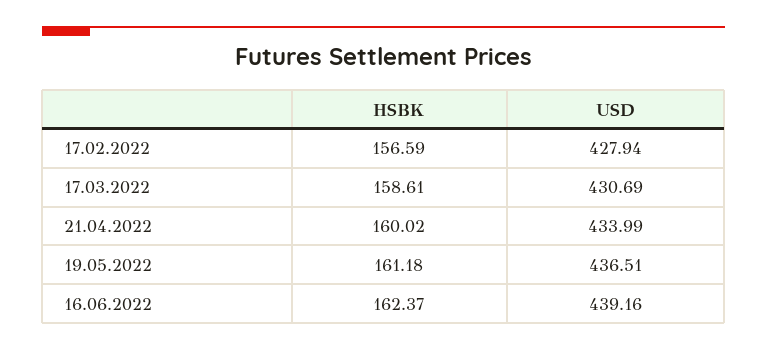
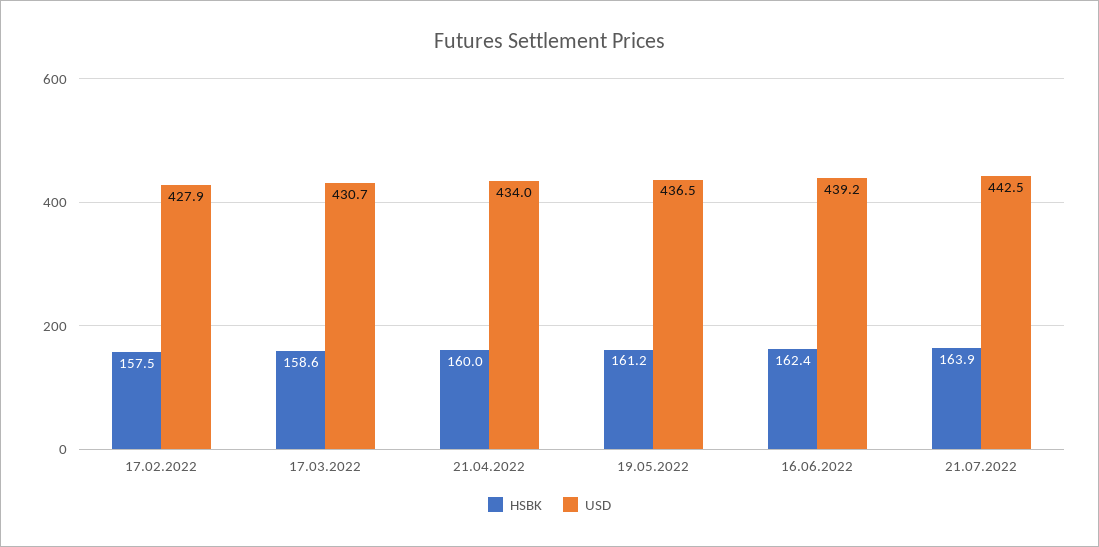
HSBK, 17.02.2022: 156.59 -> 157.5
HSBK, 21.07.2022: none -> 163.9
USD, 21.07.2022: none -> 442.5

